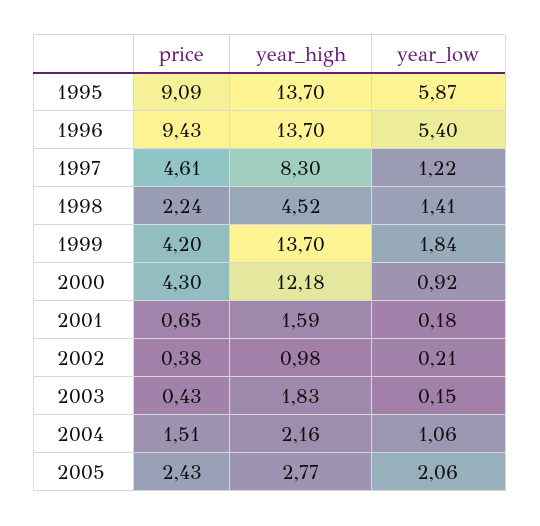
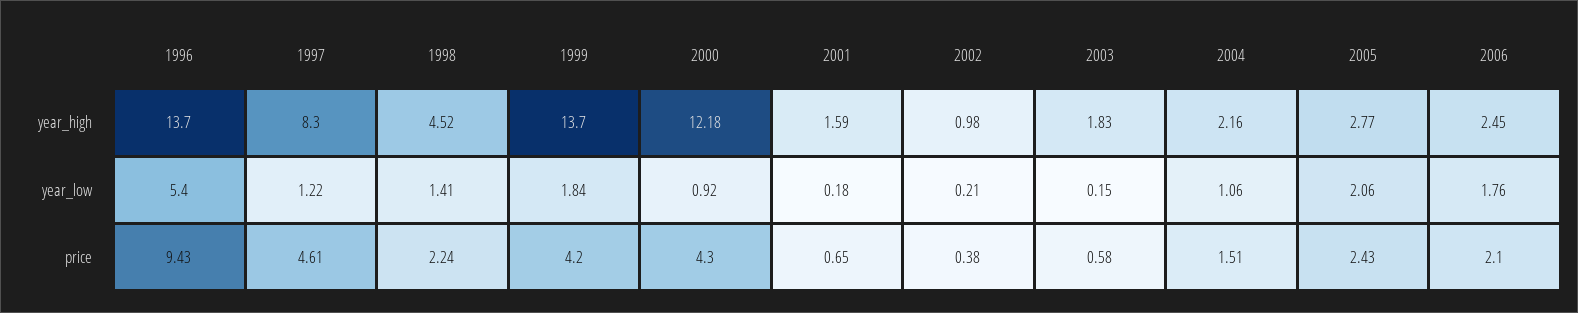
price, 1995: 9.09 -> none
year_high, 1995: 13.7 -> none
year_low, 1995: 5.87 -> none
price, 2003: 0.43 -> 0.58
year_high, 2006: none -> 2.45
year_low, 2006: none -> 1.76
price, 2006: none -> 2.1

